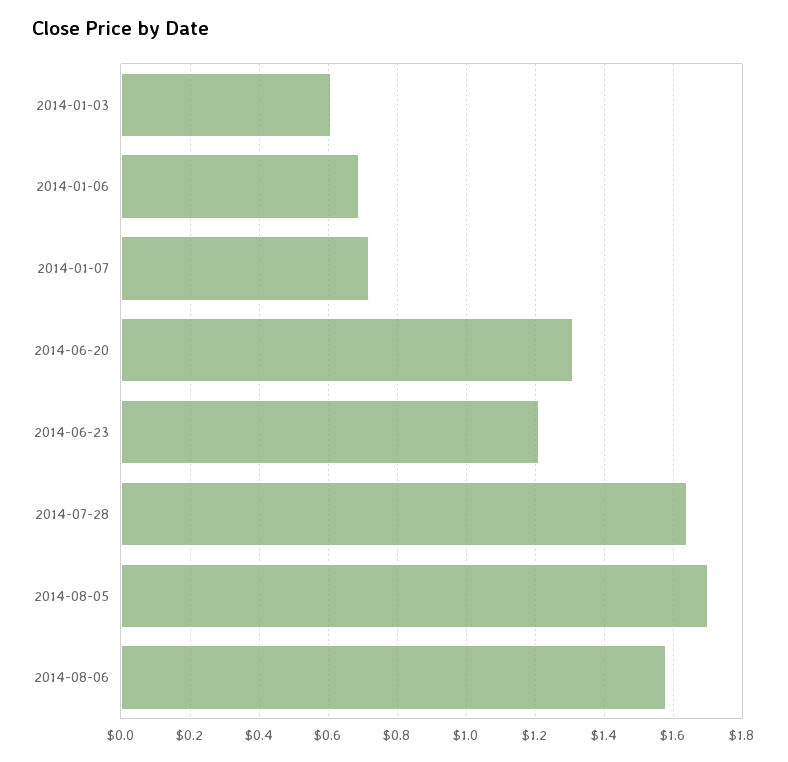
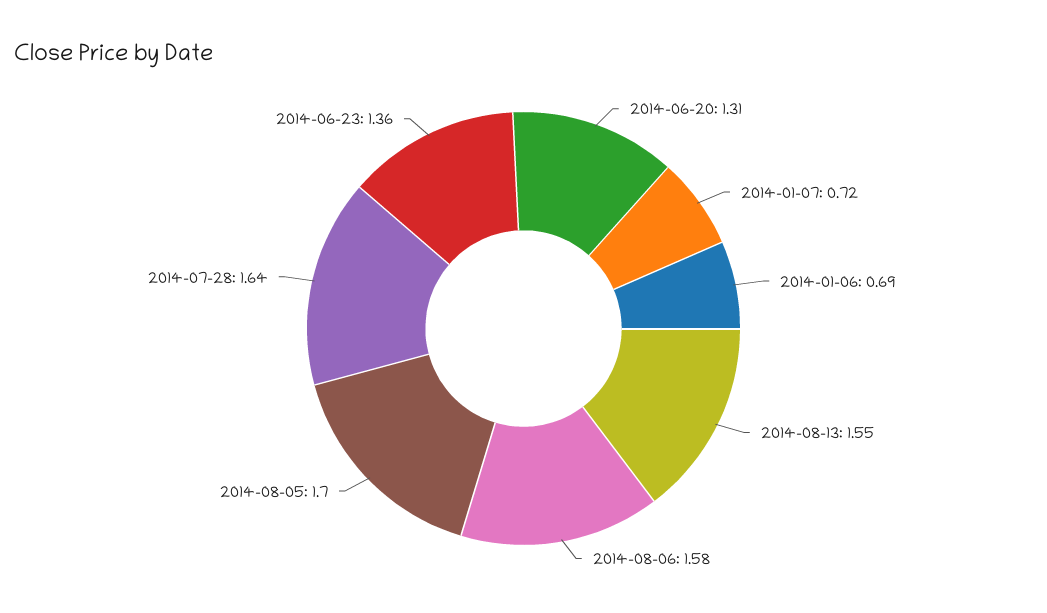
2014-01-03: 0.6 -> none
2014-06-23: 1.2 -> 1.36
2014-08-13: none -> 1.55

